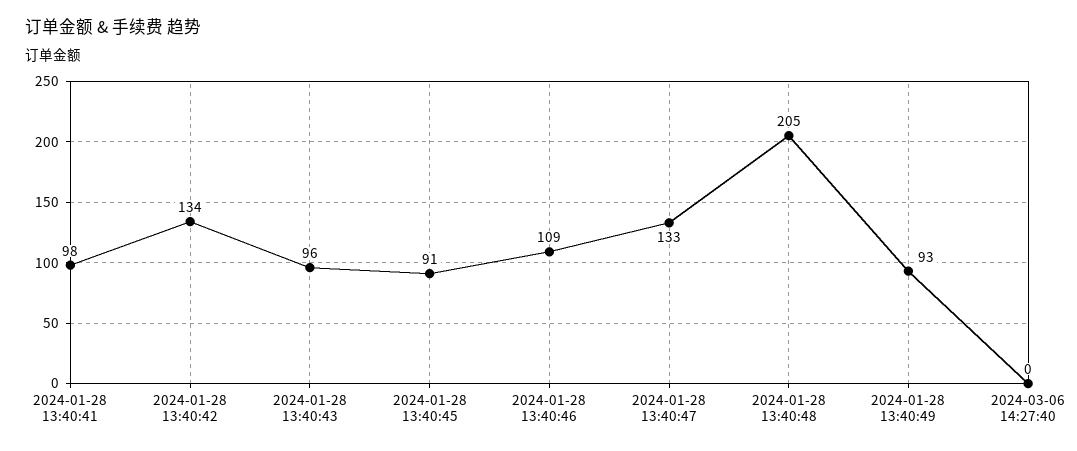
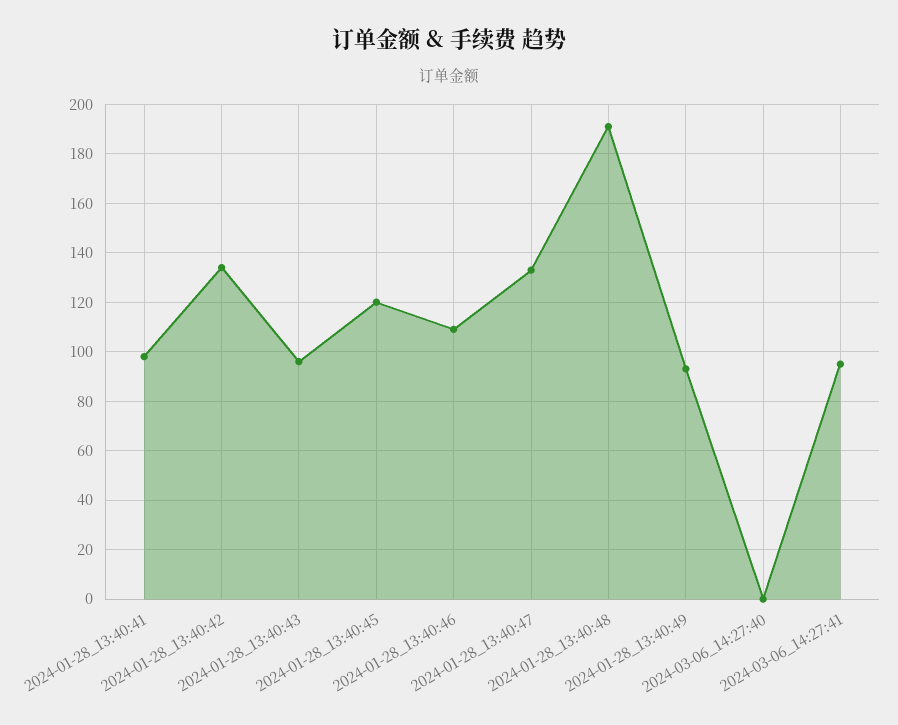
2024-01-28 13:40:45: 91 -> 120
2024-01-28 13:40:48: 205 -> 190
2024-03-06_14:27:41: none -> 95

